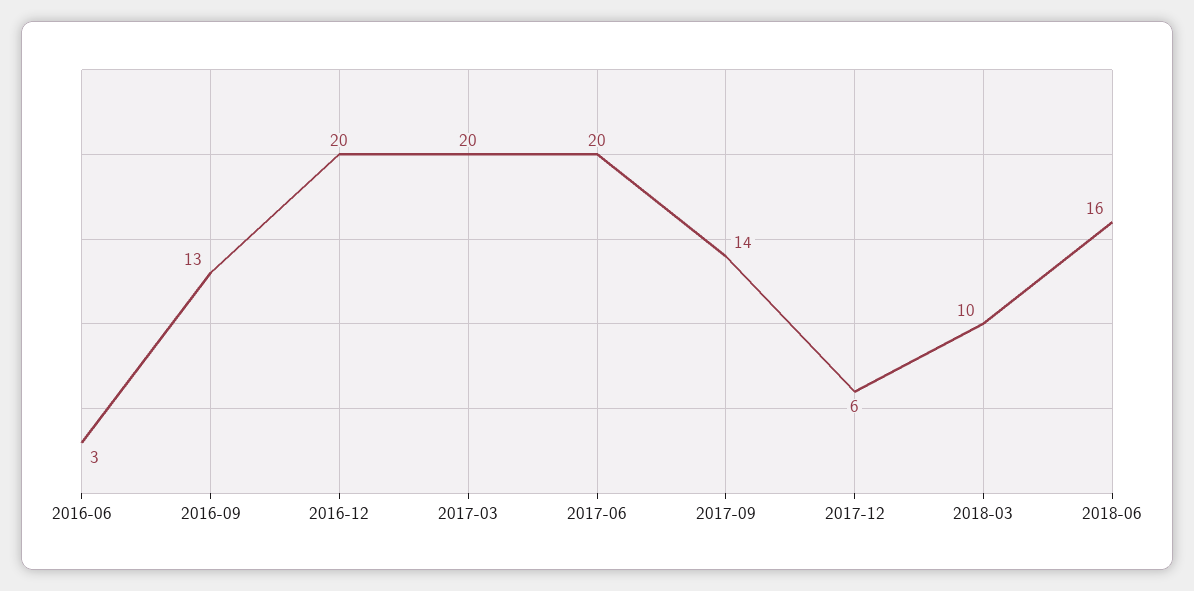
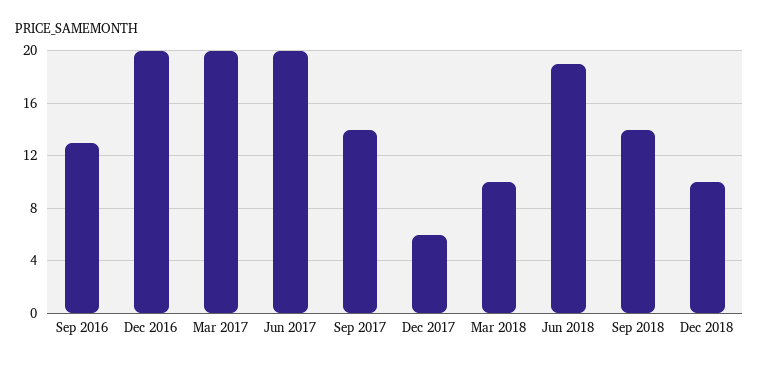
2016-06: 3 -> none
2018-06: 16 -> 19
Sep 2018: none -> 14
Dec 2018: none -> 10

